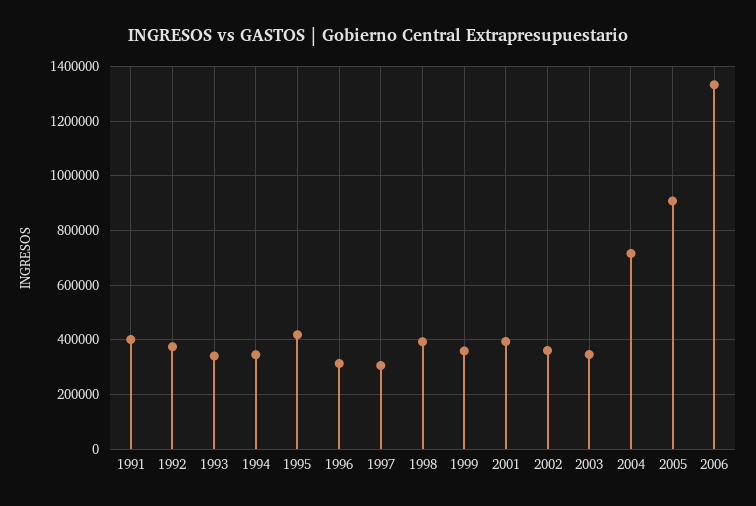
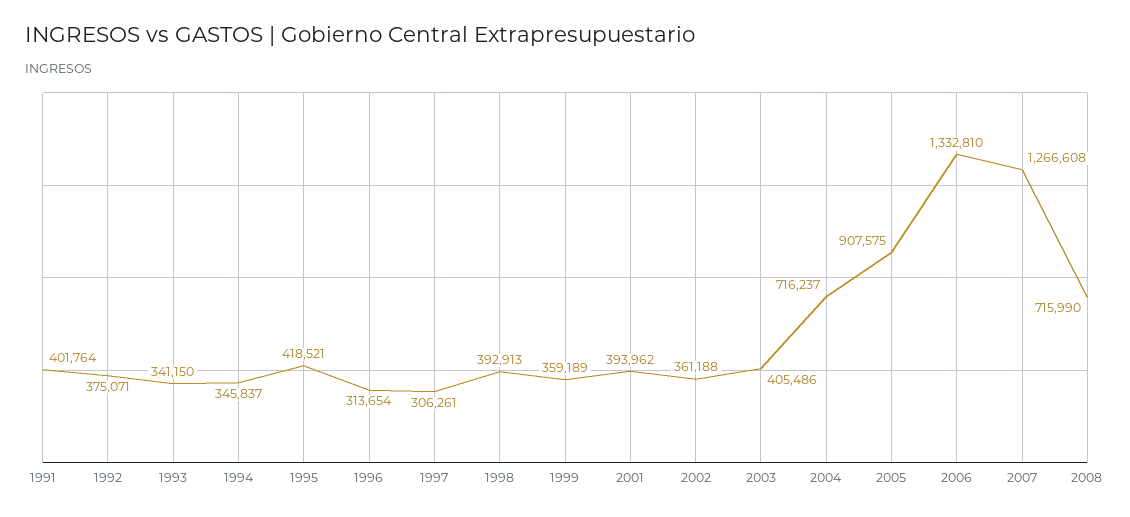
2003: 350000 -> 405486
2007: none -> 1266608
2008: none -> 715990

